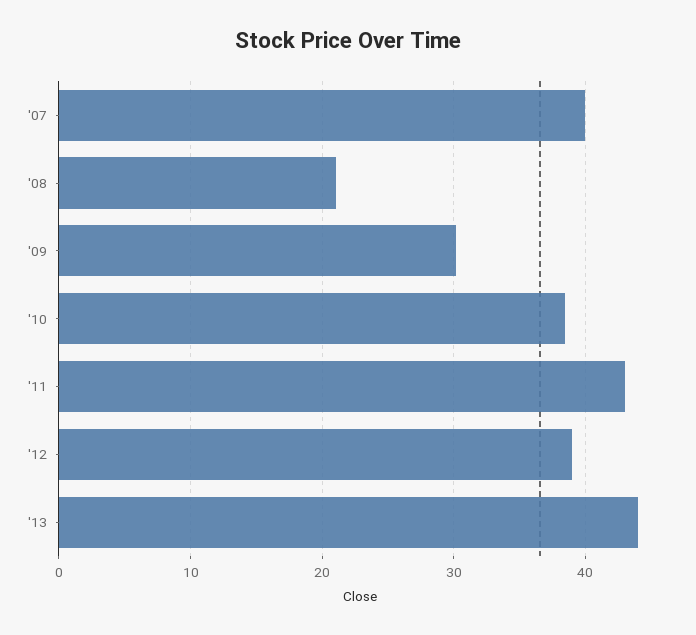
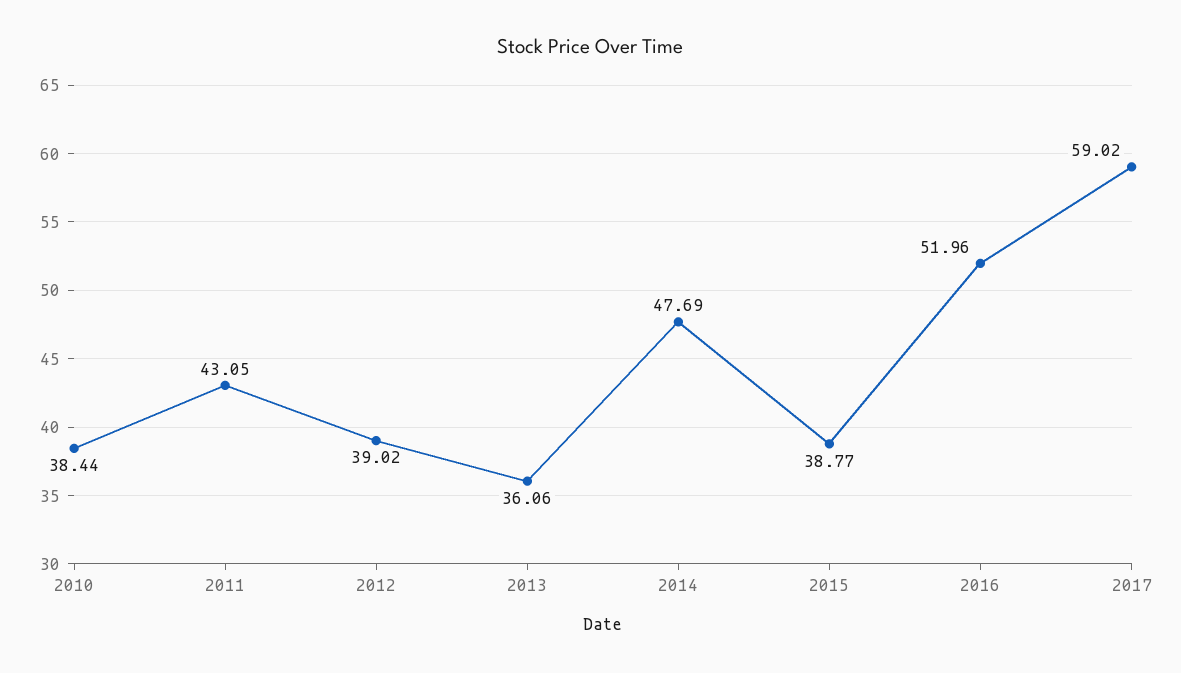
'07: 40 -> none
'08: 21 -> none
'09: 30 -> none
'13: 44 -> 36.06
2014: none -> 47.69
2015: none -> 38.77
2016: none -> 51.96
2017: none -> 59.02

